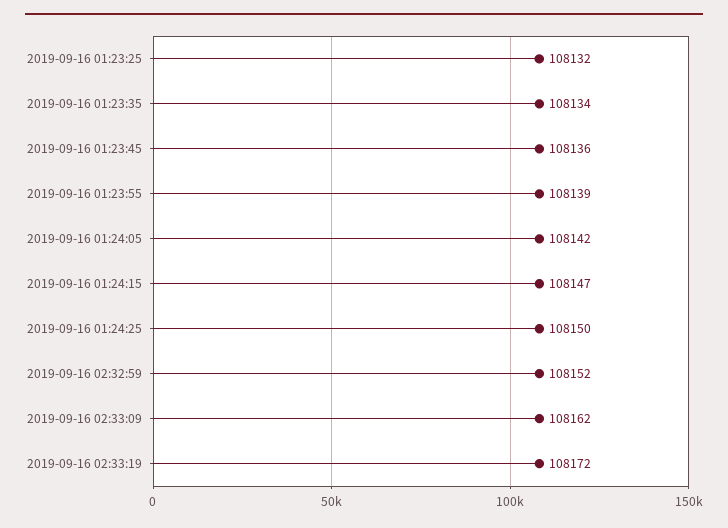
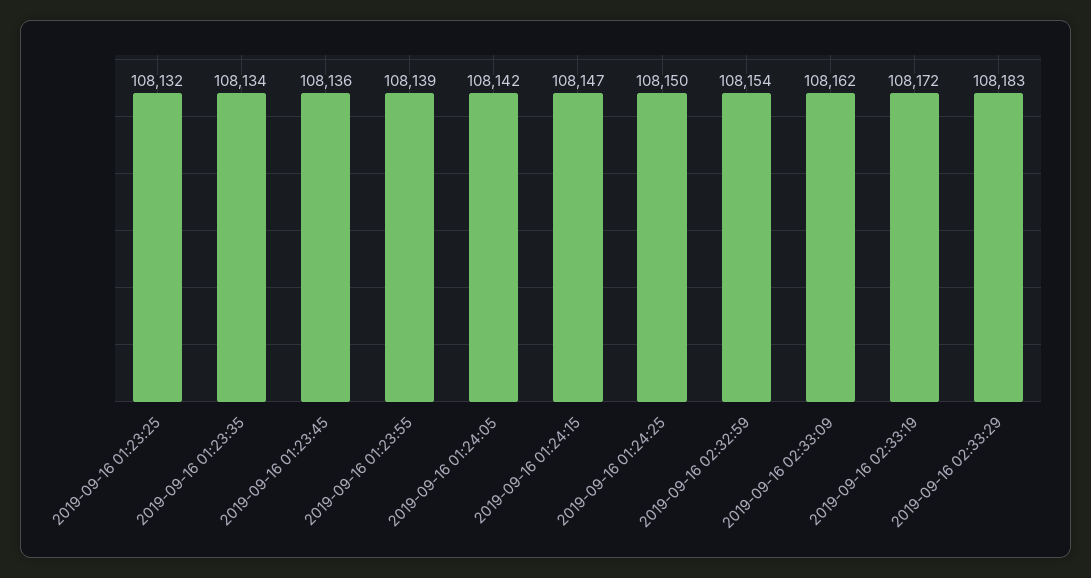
2019-09-16 02:32:59: 108152 -> 108154
2019-09-16 02:33:29: none -> 108183

